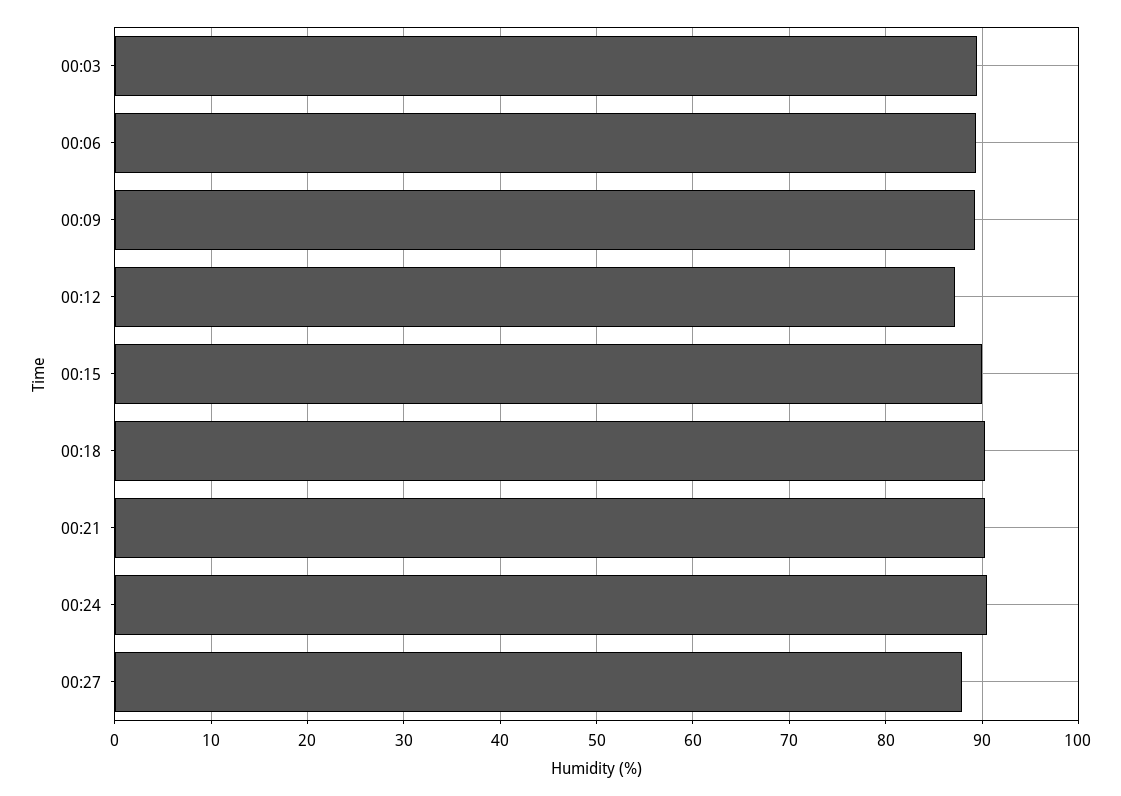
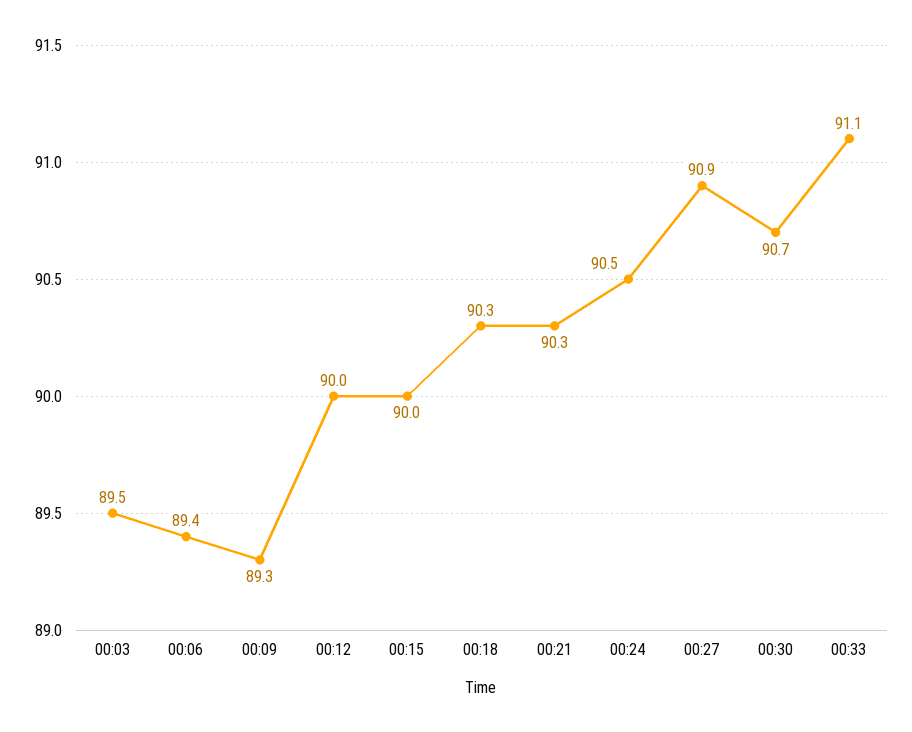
00:12: 87 -> 90
00:27: 88 -> 90.9
00:30: none -> 90.7
00:33: none -> 91.1

